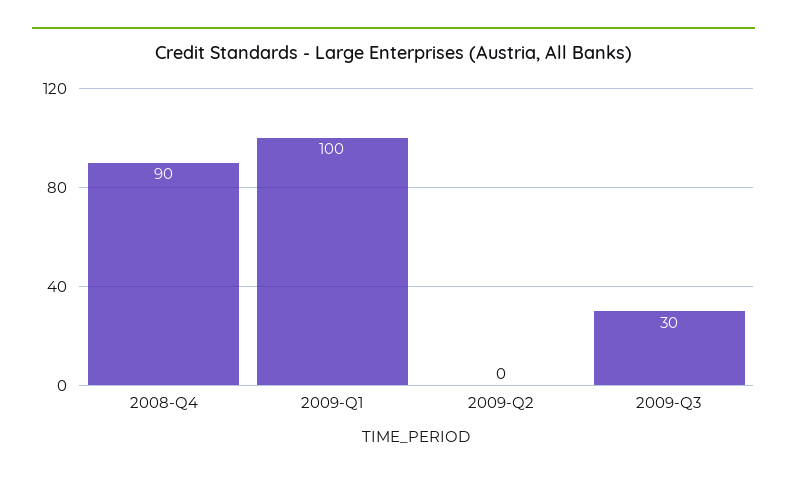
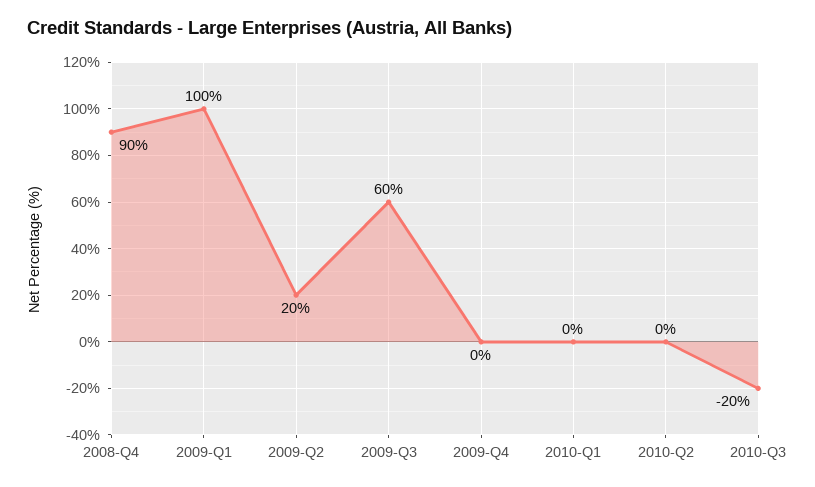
2009-Q2: 0 -> 20
2009-Q3: 30 -> 60
2009-Q4: none -> 0
2010-Q1: none -> 0
2010-Q2: none -> 0
2010-Q3: none -> -20

